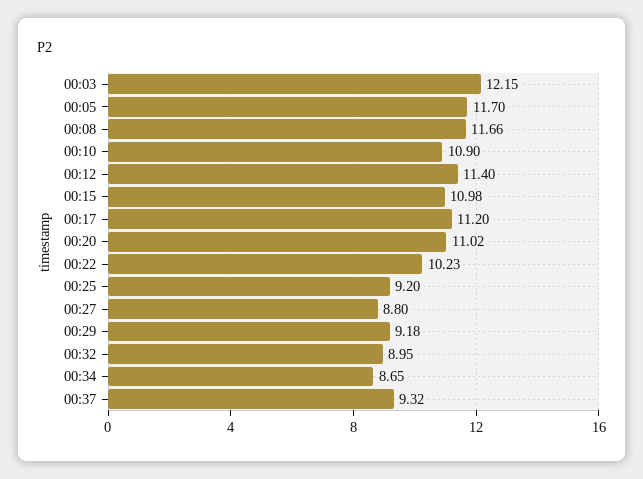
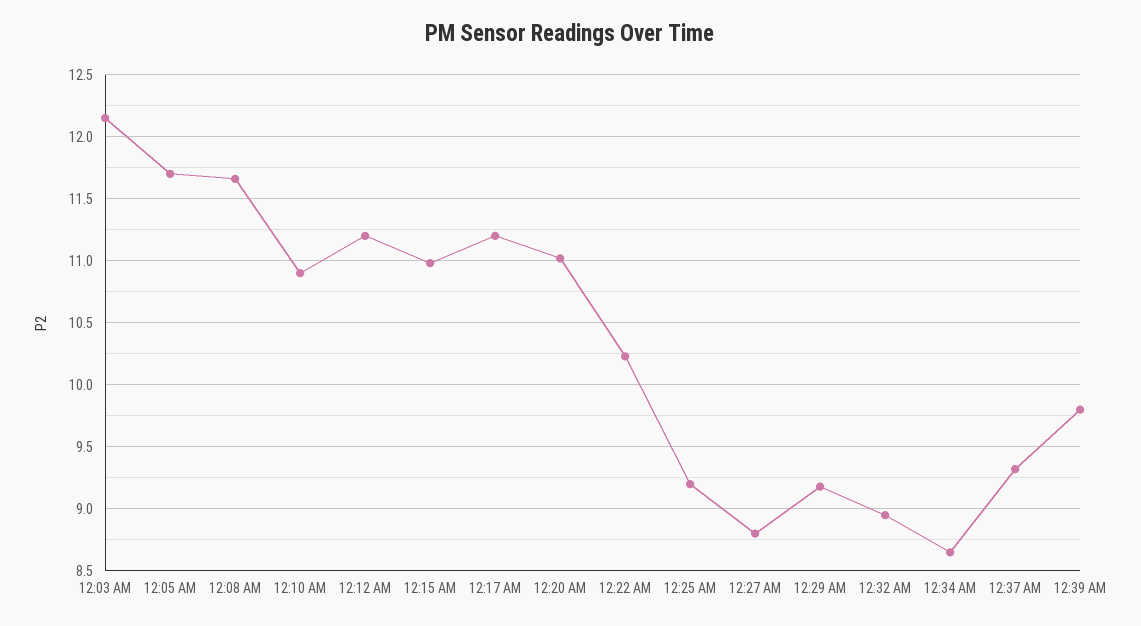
00:12: 11.4 -> 11.2
12:39 AM: none -> 9.8

